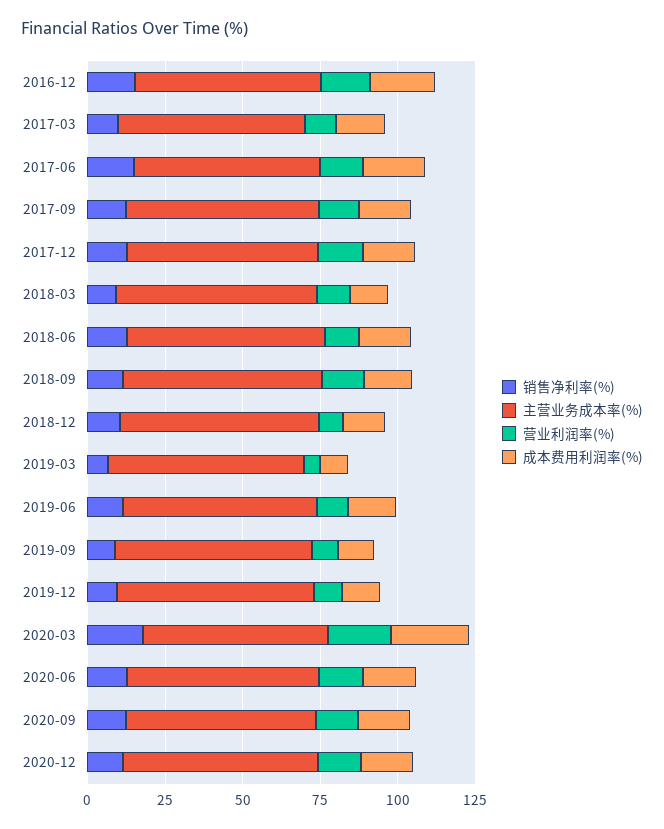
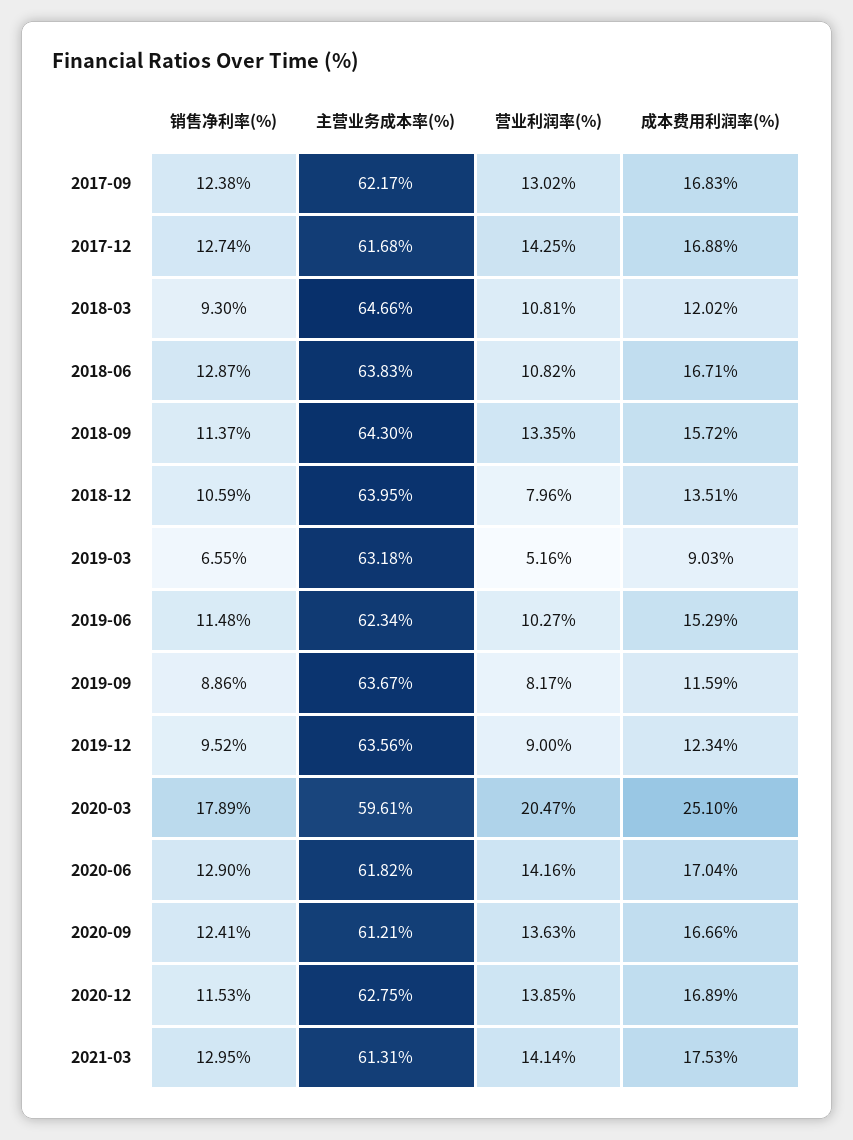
销售净利率(%), 2016-12: 15 -> none
主营业务成本率(%), 2016-12: 60 -> none
营业利润率(%), 2016-12: 15 -> none
成本费用利润率(%), 2016-12: 20 -> none
销售净利率(%), 2017-03: 10 -> none
主营业务成本率(%), 2017-03: 60 -> none
营业利润率(%), 2017-03: 10 -> none
成本费用利润率(%), 2017-03: 15 -> none
销售净利率(%), 2017-06: 15 -> none
主营业务成本率(%), 2017-06: 60 -> none
营业利润率(%), 2017-06: 15 -> none
成本费用利润率(%), 2017-06: 20 -> none
销售净利率(%), 2021-03: none -> 12.95
主营业务成本率(%), 2021-03: none -> 61.31
营业利润率(%), 2021-03: none -> 14.14
成本费用利润率(%), 2021-03: none -> 17.53

